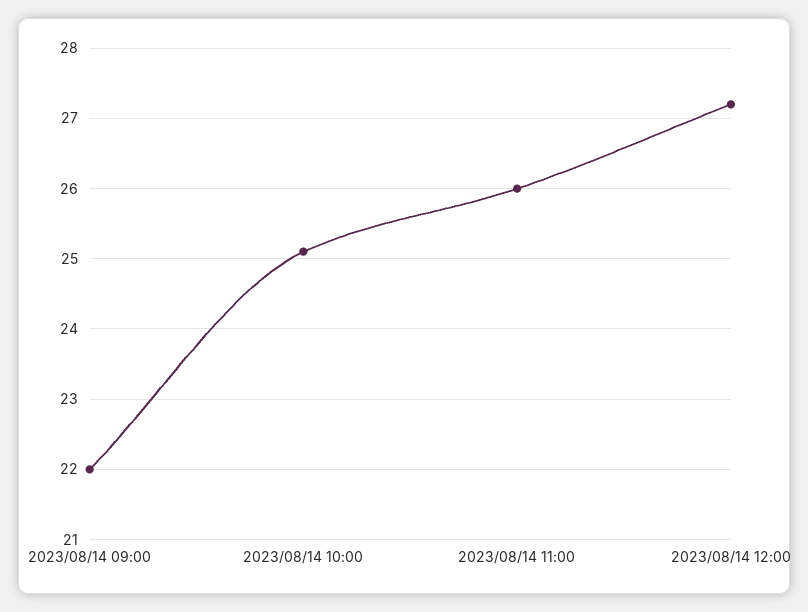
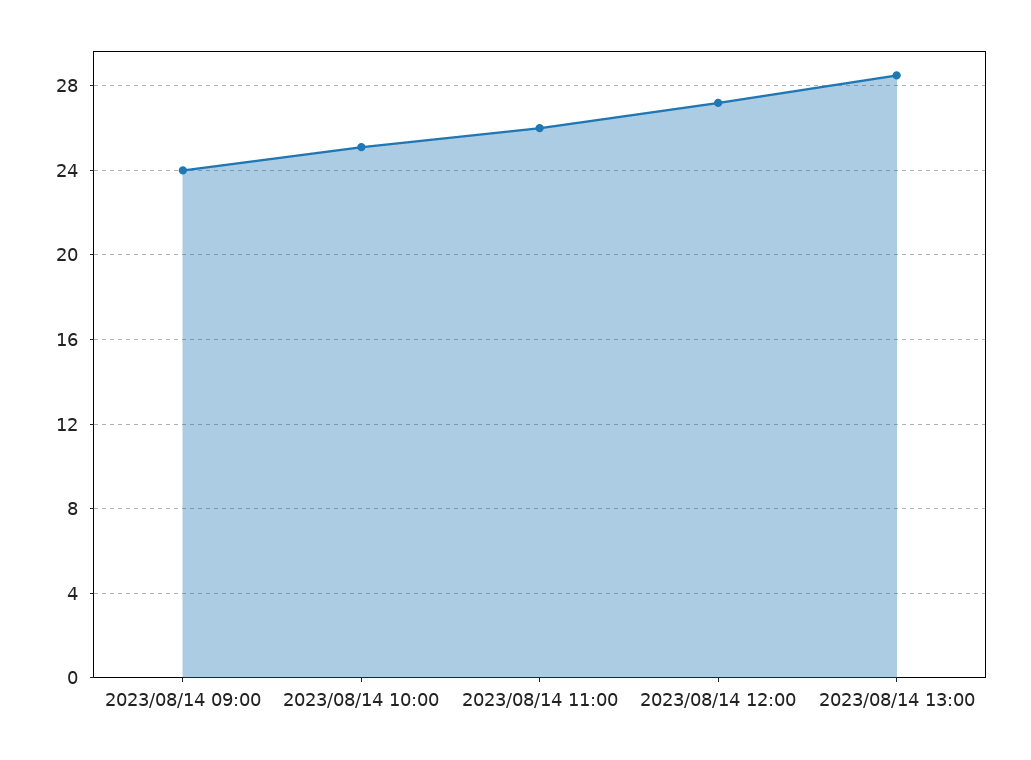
2023/08/14 09:00: 22 -> 24
2023/08/14 13:00: none -> 28.5

